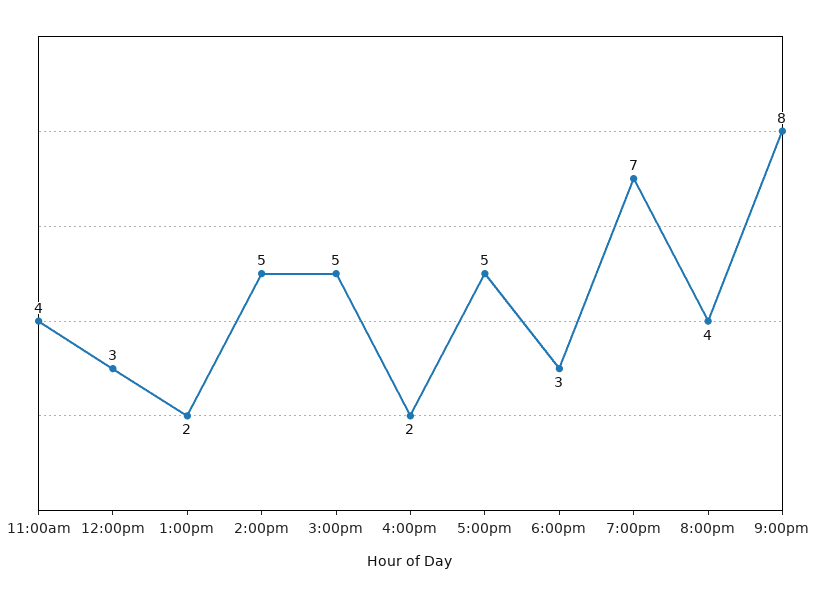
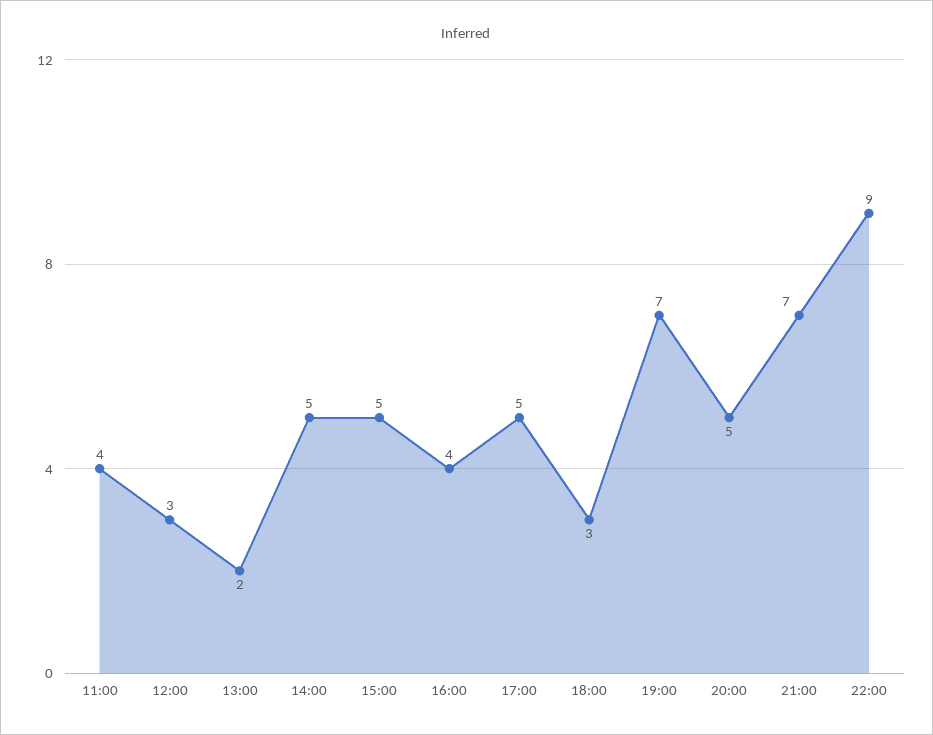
4:00pm: 2 -> 4
8:00pm: 4 -> 5
9:00pm: 8 -> 7
22:00: none -> 9

